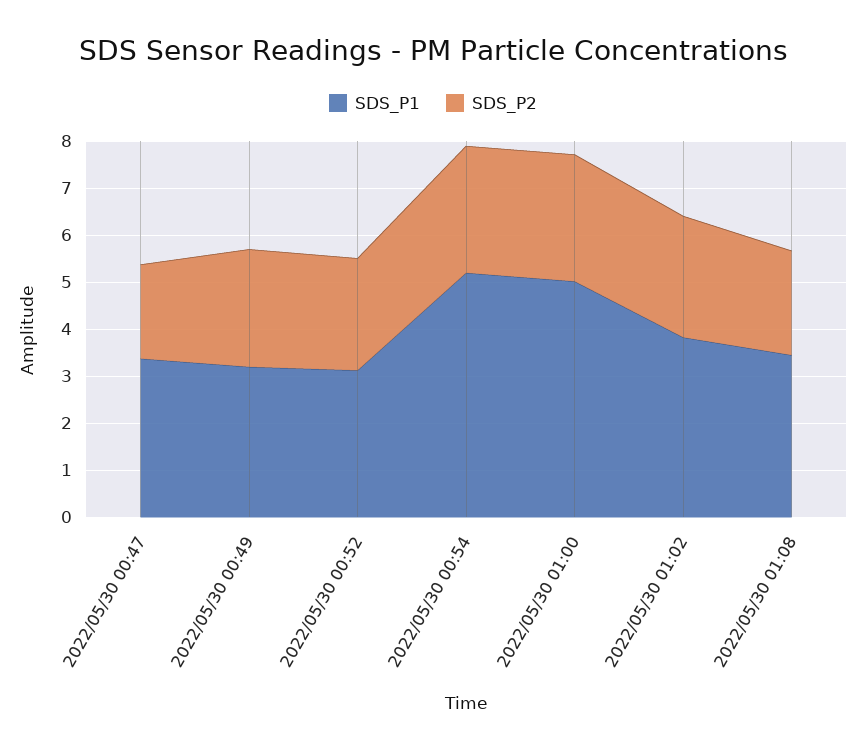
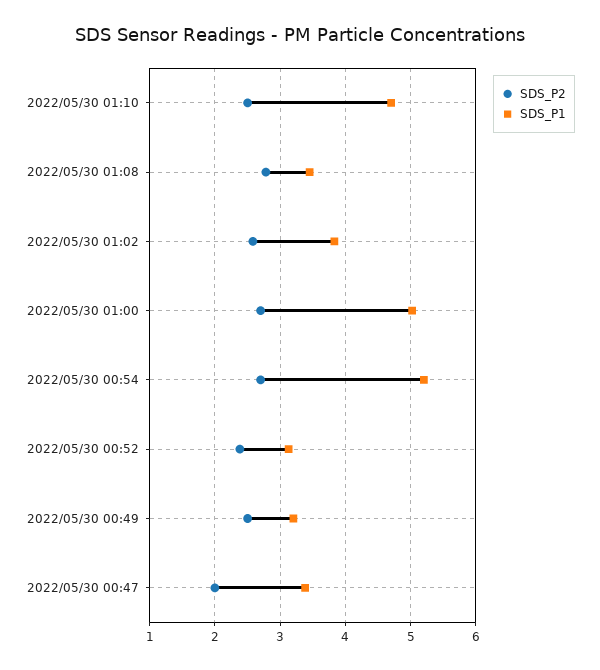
SDS_P2, 2022/05/30 01:08: 2.2 -> 2.8
SDS_P2, 2022/05/30 01:10: none -> 2.5
SDS_P1, 2022/05/30 01:10: none -> 4.7

